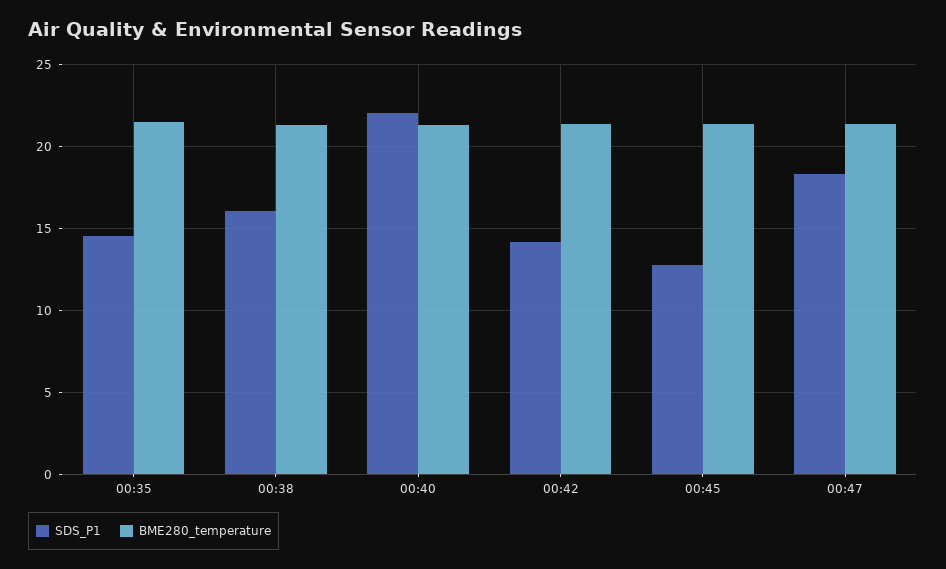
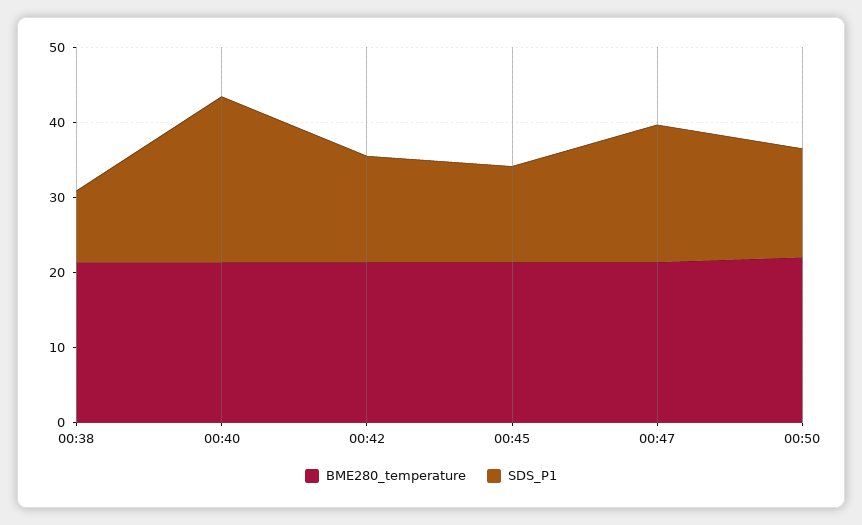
SDS_P1, 00:35: 14.5 -> none
BME280_temperature, 00:35: 21.5 -> none
SDS_P1, 00:38: 16 -> 10
BME280_temperature, 00:50: none -> 22
SDS_P1, 00:50: none -> 14

